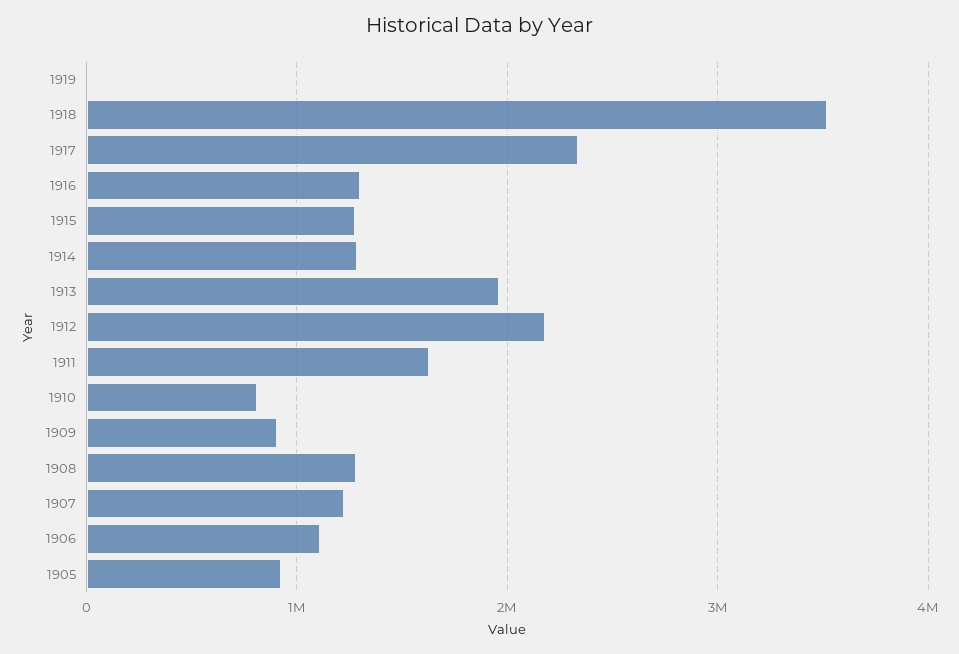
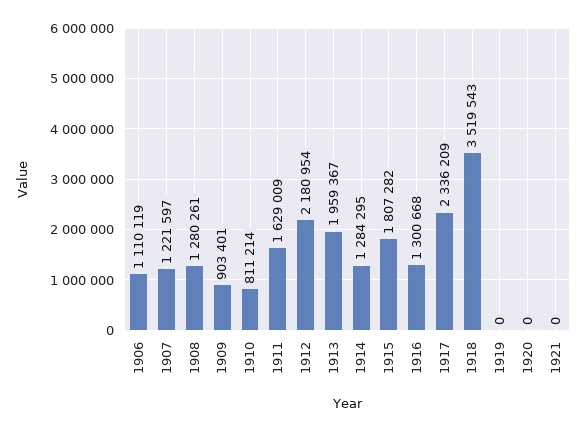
1915: 1300000 -> 1807282
1905: 900000 -> none
1920: none -> 0
1921: none -> 0

